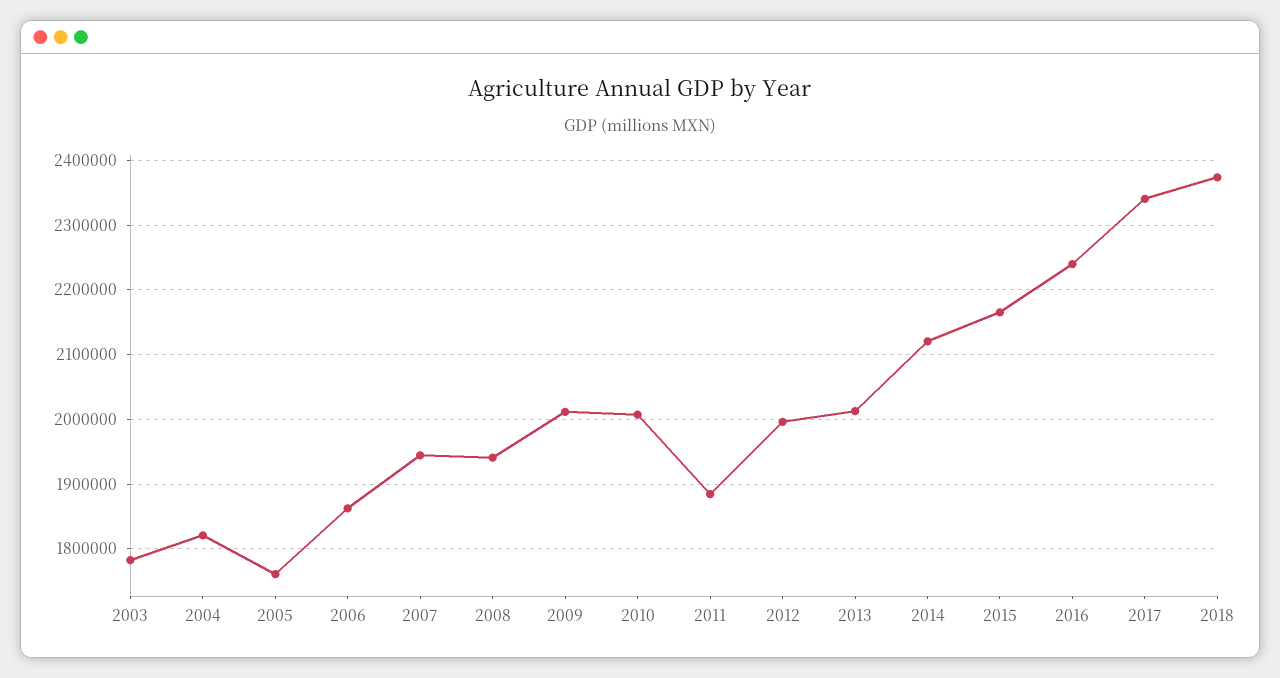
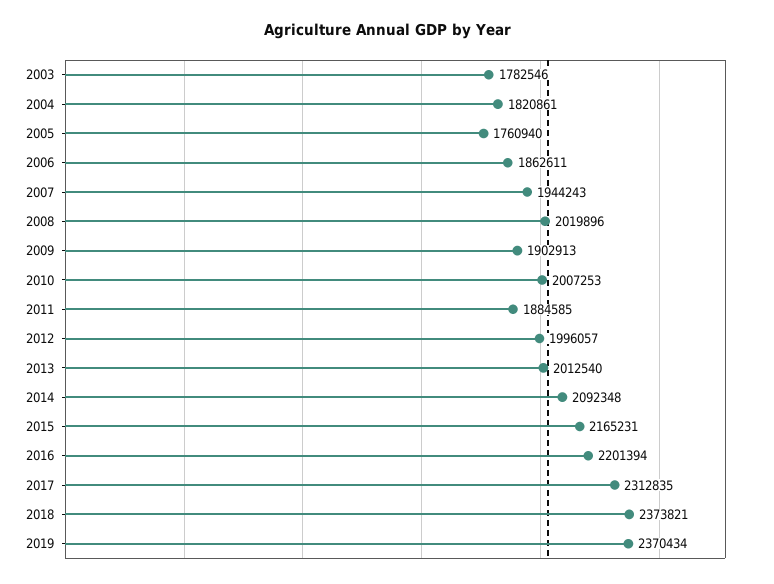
2008: 1940000 -> 2019896
2009: 2010000 -> 1902913
2014: 2120000 -> 2092348
2016: 2240000 -> 2201394
2017: 2340000 -> 2312835
2019: none -> 2370434

